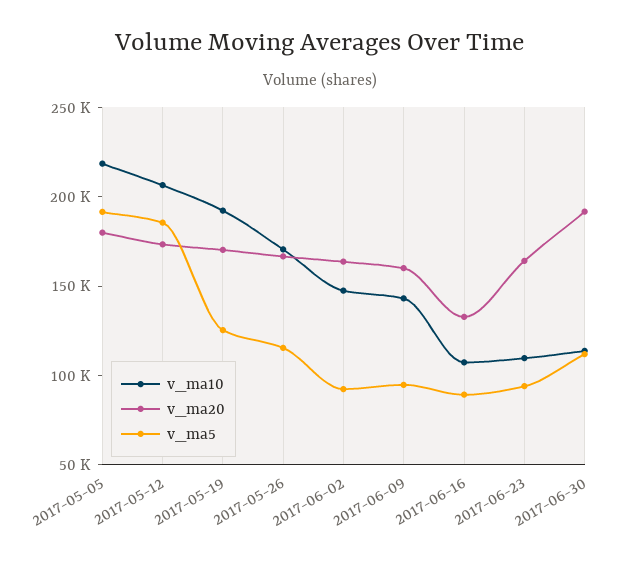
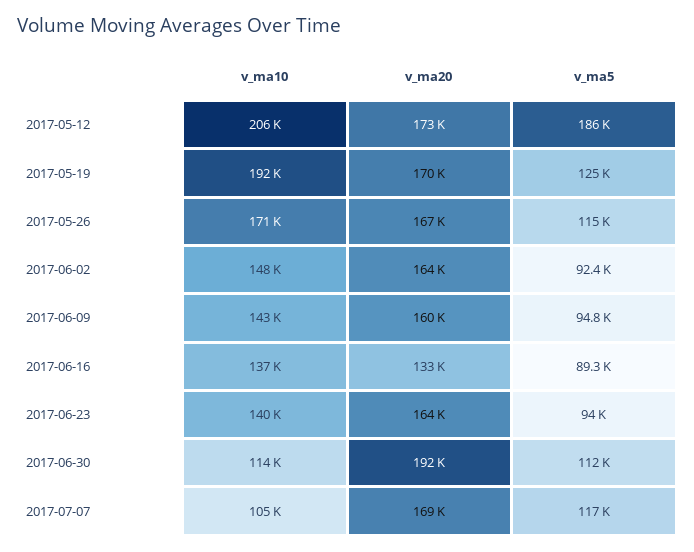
v_ma10, 2017-05-05: 220000 -> none
v_ma20, 2017-05-05: 180000 -> none
v_ma5, 2017-05-05: 190000 -> none
v_ma10, 2017-06-16: 110000 -> 137000
v_ma10, 2017-06-23: 110000 -> 140000
v_ma10, 2017-07-07: none -> 105000
v_ma20, 2017-07-07: none -> 169000
v_ma5, 2017-07-07: none -> 117000

